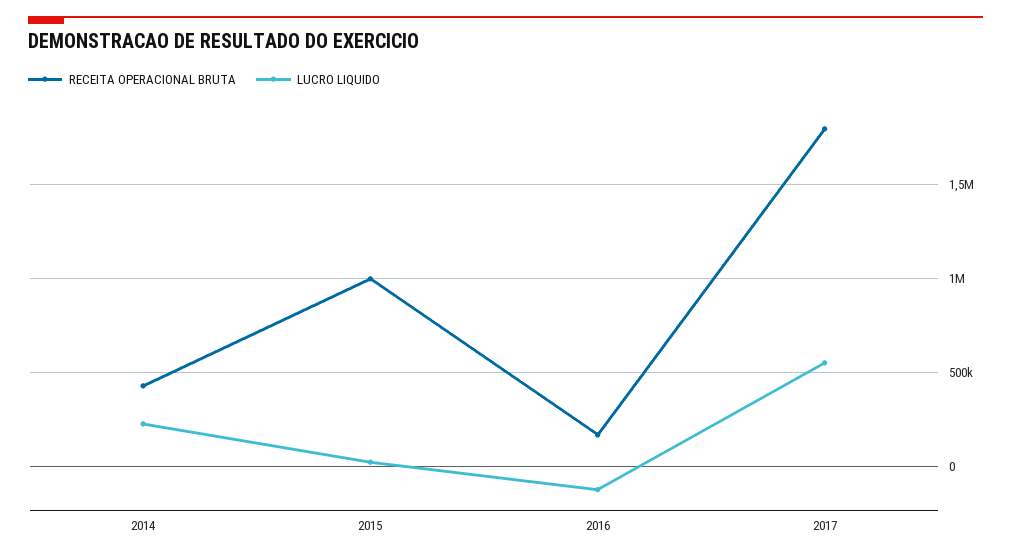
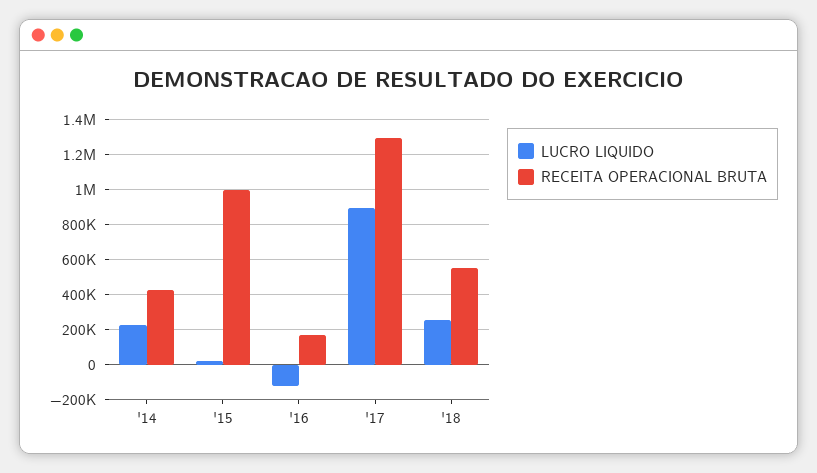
RECEITA OPERACIONAL BRUTA, 2017: 1800000 -> 1300000
LUCRO LIQUIDO, 2017: 550000 -> 900000
LUCRO LIQUIDO, '18: none -> 250000
RECEITA OPERACIONAL BRUTA, '18: none -> 550000

